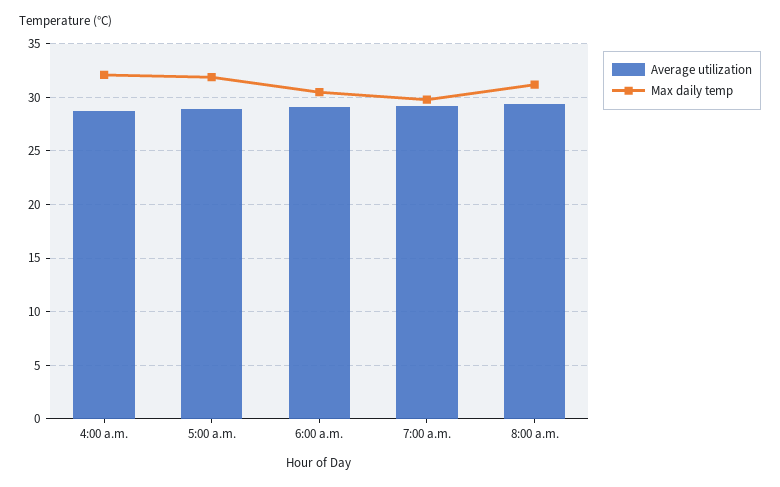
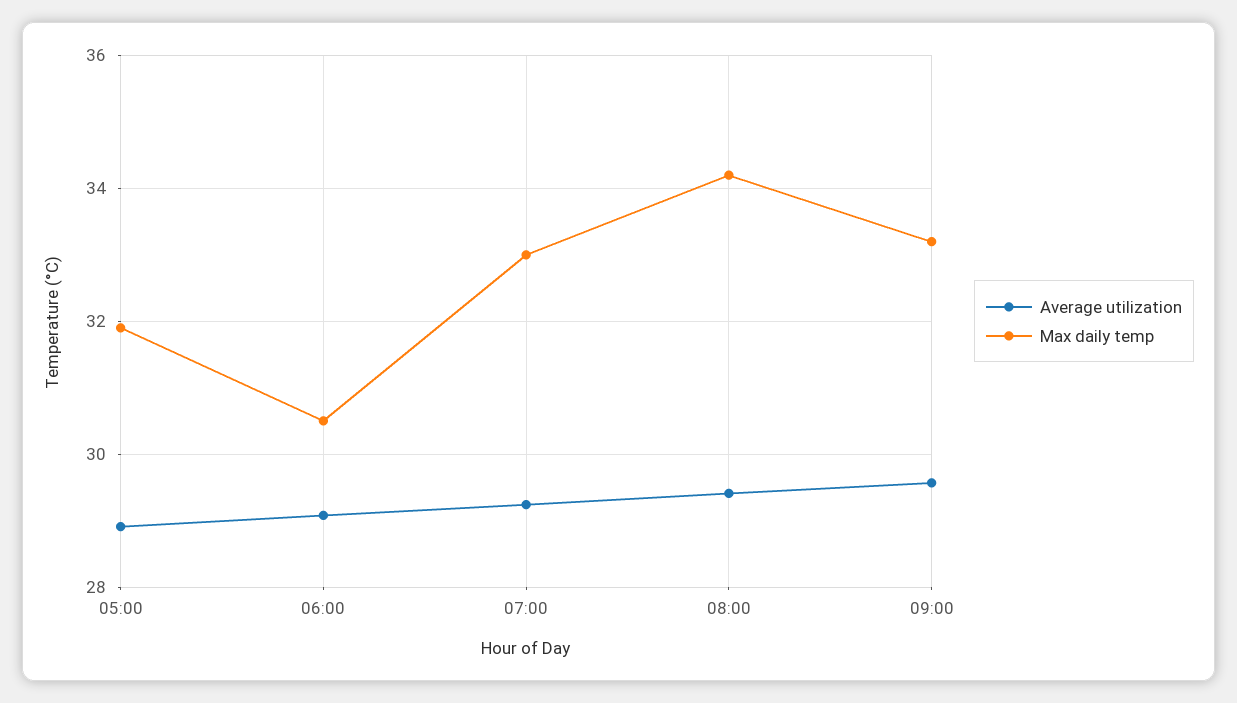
Average utilization, 4:00 a.m.: 29 -> none
Max daily temp, 4:00 a.m.: 32 -> none
Max daily temp, 7:00 a.m.: 30 -> 33
Max daily temp, 8:00 a.m.: 31 -> 34.2
Average utilization, 09:00: none -> 29.6
Max daily temp, 09:00: none -> 33.2

